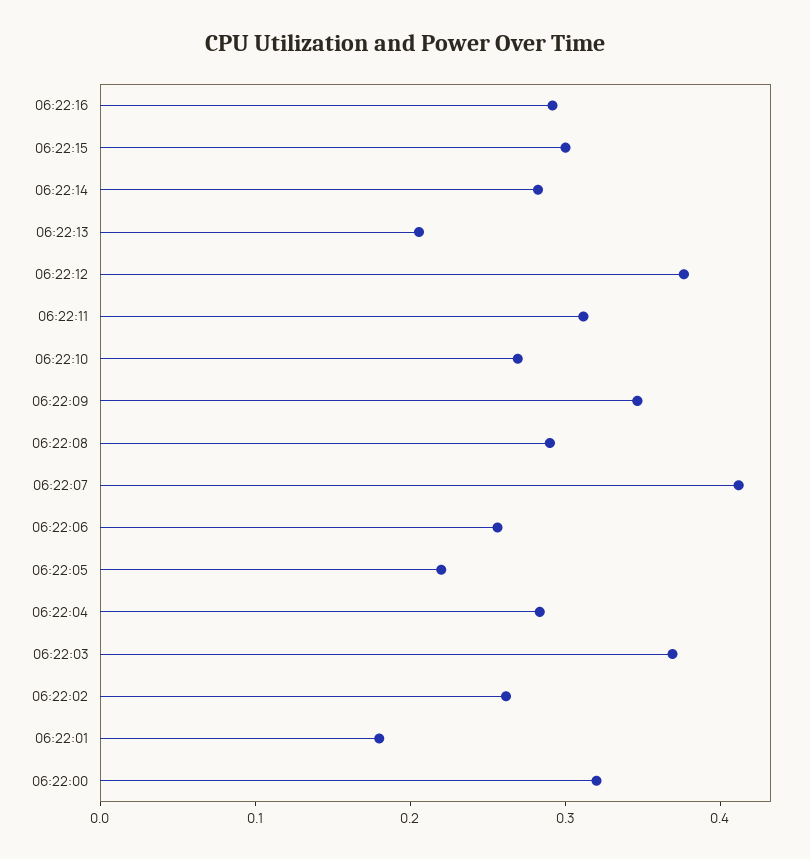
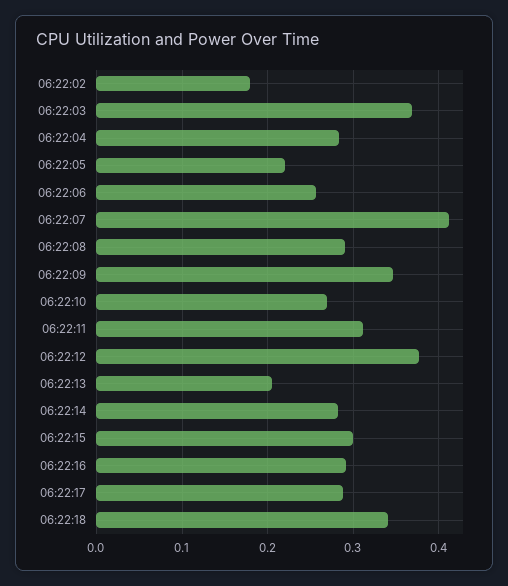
06:22:02: 0.26 -> 0.18
06:22:01: 0.18 -> none
06:22:00: 0.32 -> none
06:22:17: none -> 0.29
06:22:18: none -> 0.34

